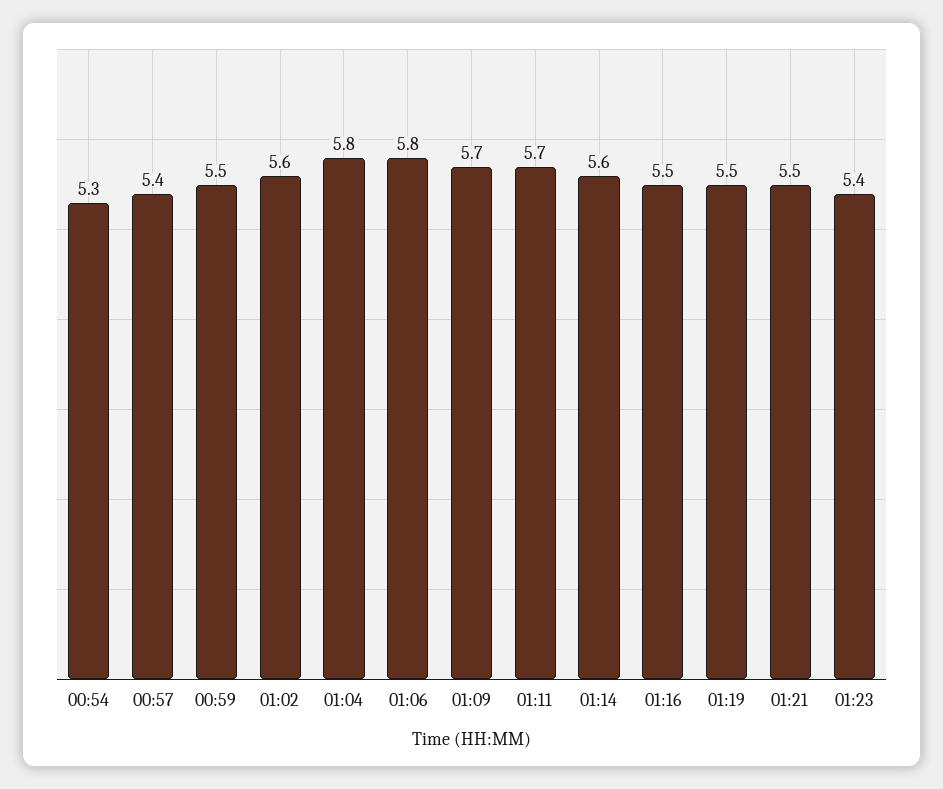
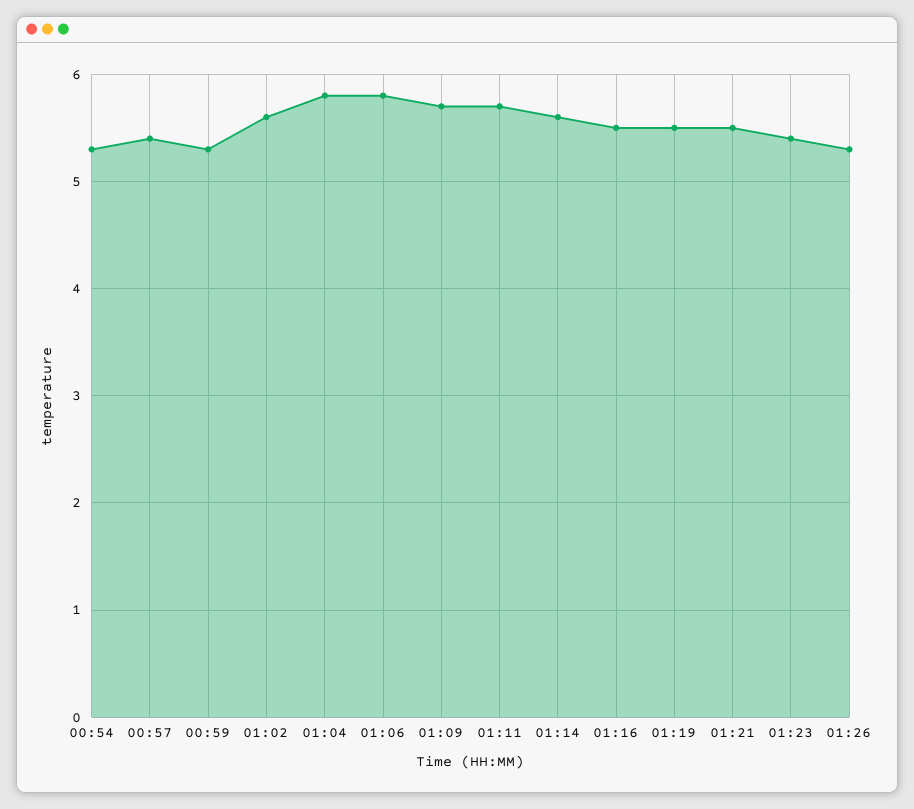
00:59: 5.5 -> 5.3
01:26: none -> 5.3

